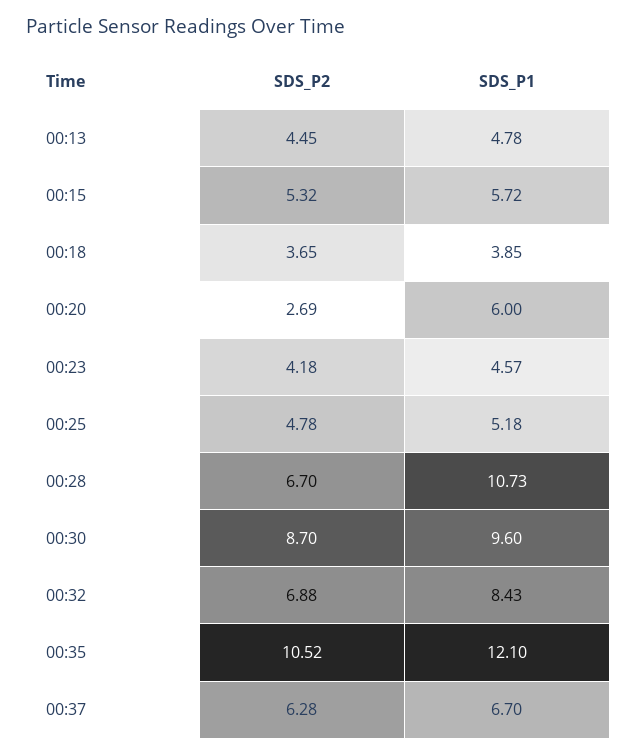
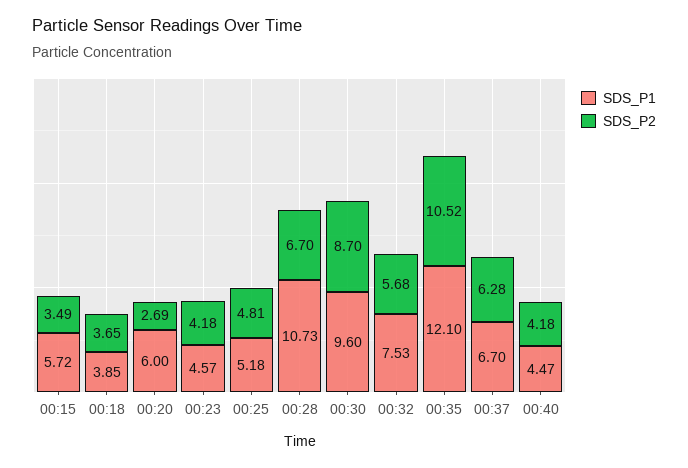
SDS_P2, 00:13: 4.45 -> none
SDS_P1, 00:13: 4.78 -> none
SDS_P2, 00:15: 5.32 -> 3.49
SDS_P2, 00:25: 4.78 -> 4.81
SDS_P2, 00:32: 6.88 -> 5.68
SDS_P1, 00:32: 8.43 -> 7.53
SDS_P1, 00:40: none -> 4.47
SDS_P2, 00:40: none -> 4.18

